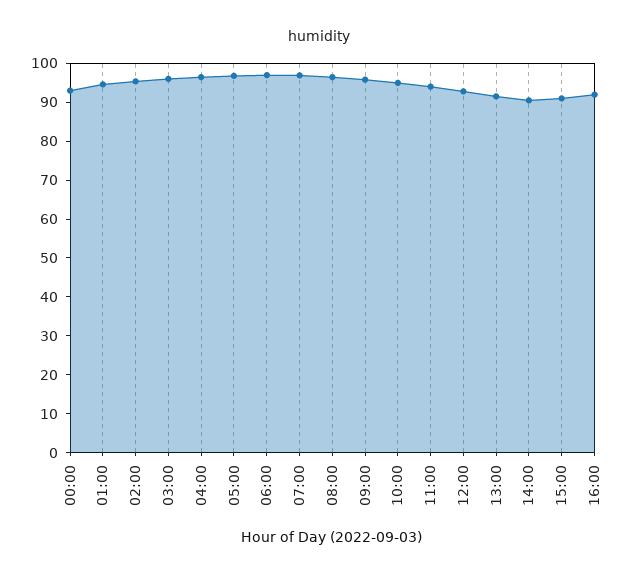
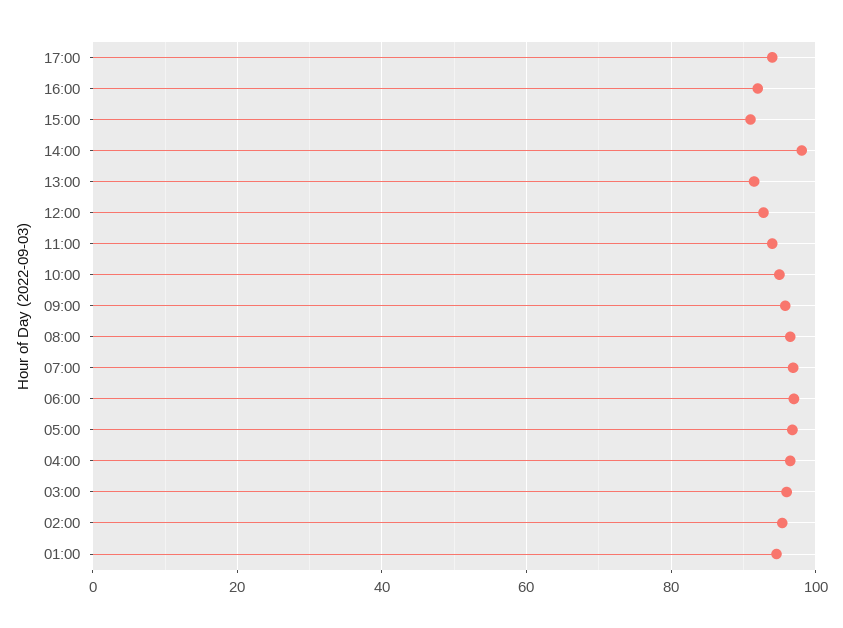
00:00: 92.5 -> none
14:00: 90 -> 98
17:00: none -> 94

